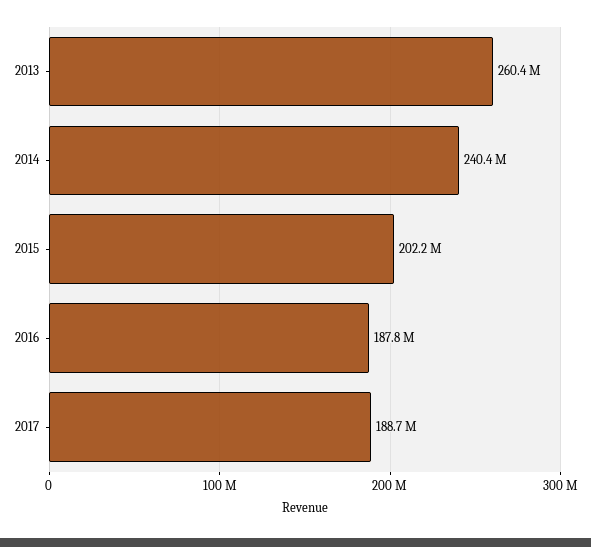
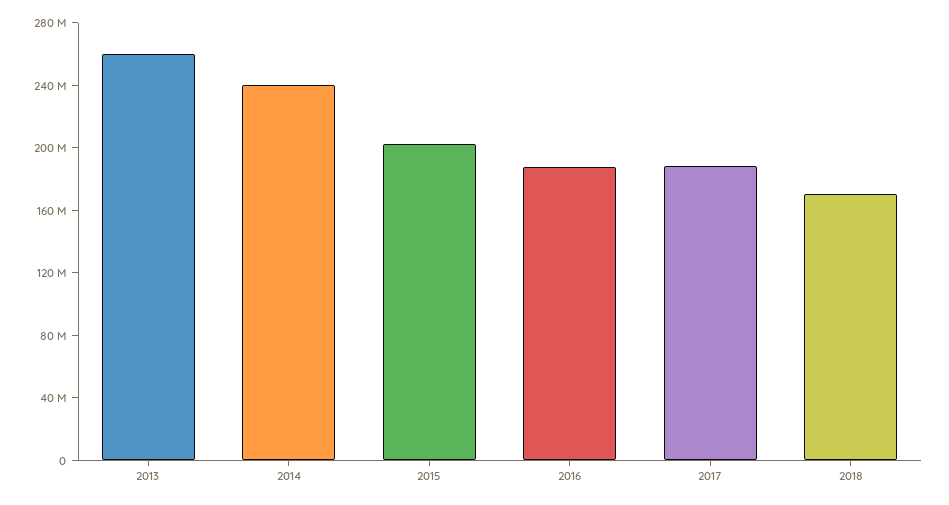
2018: none -> 170000000

